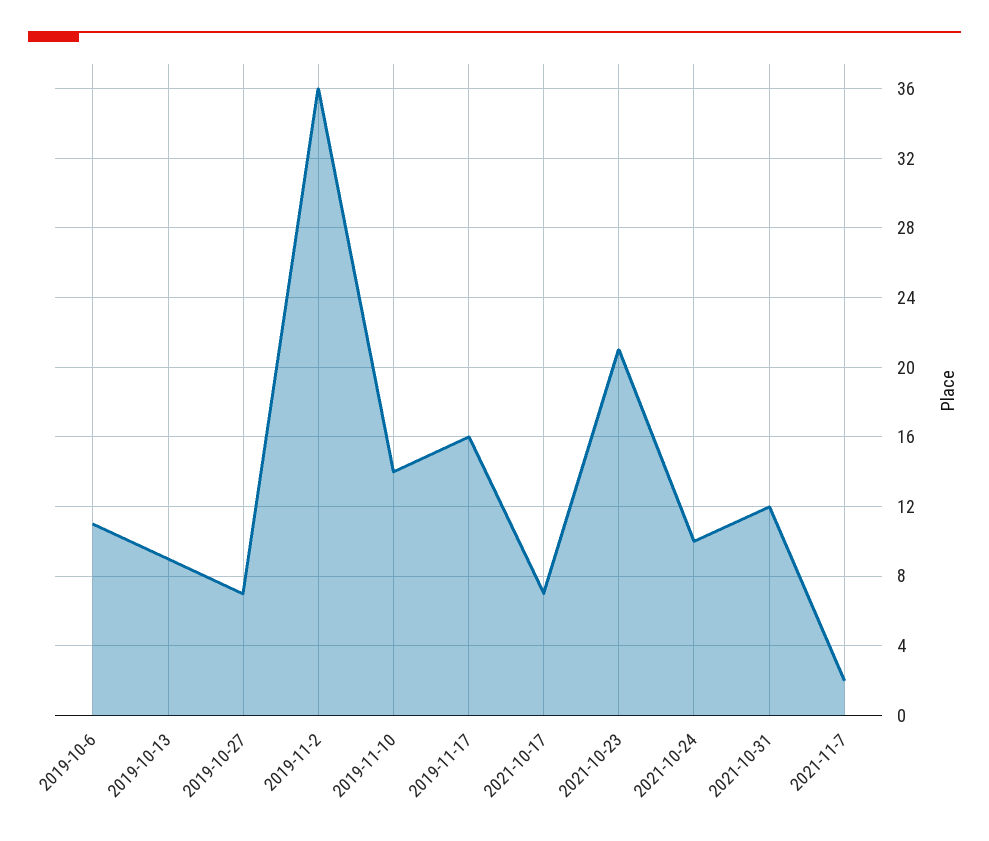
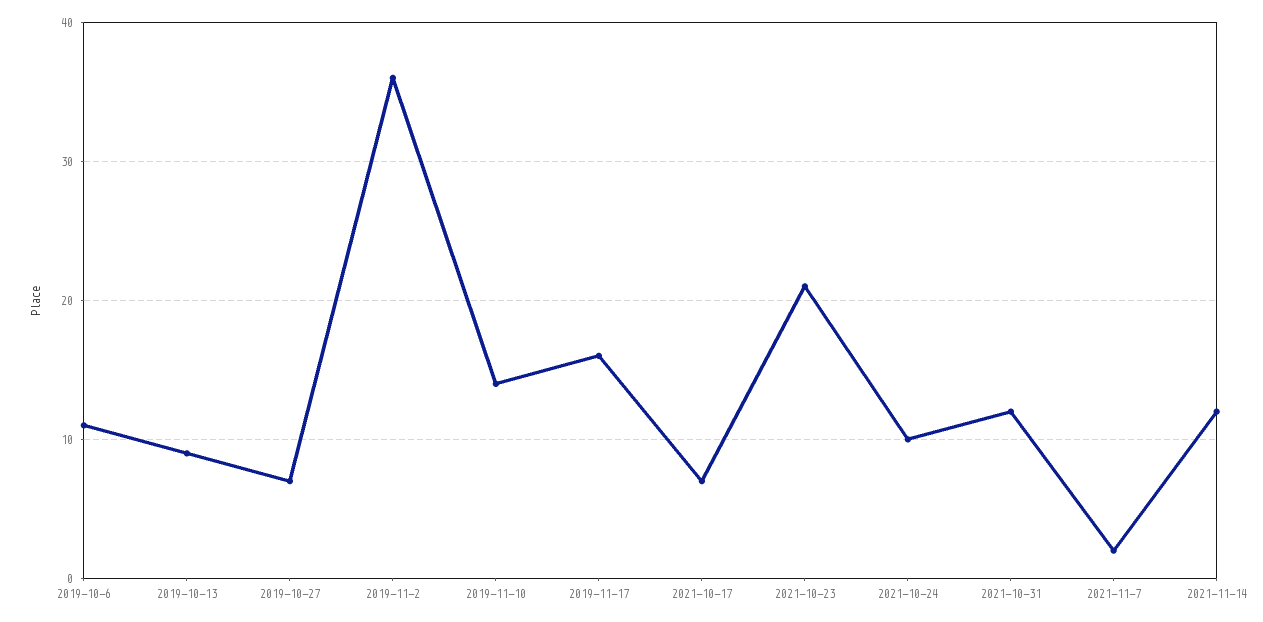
2021-11-14: none -> 12

